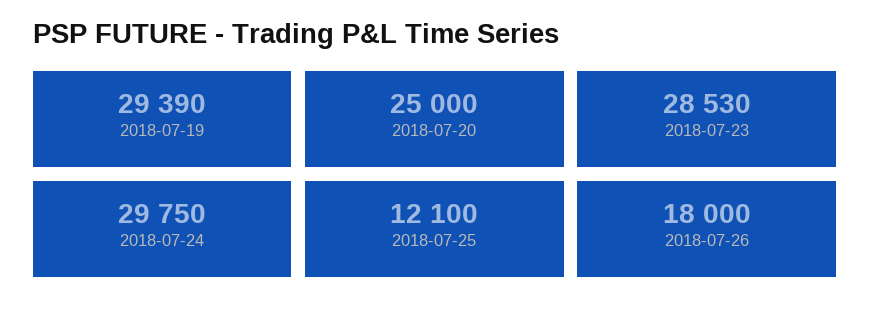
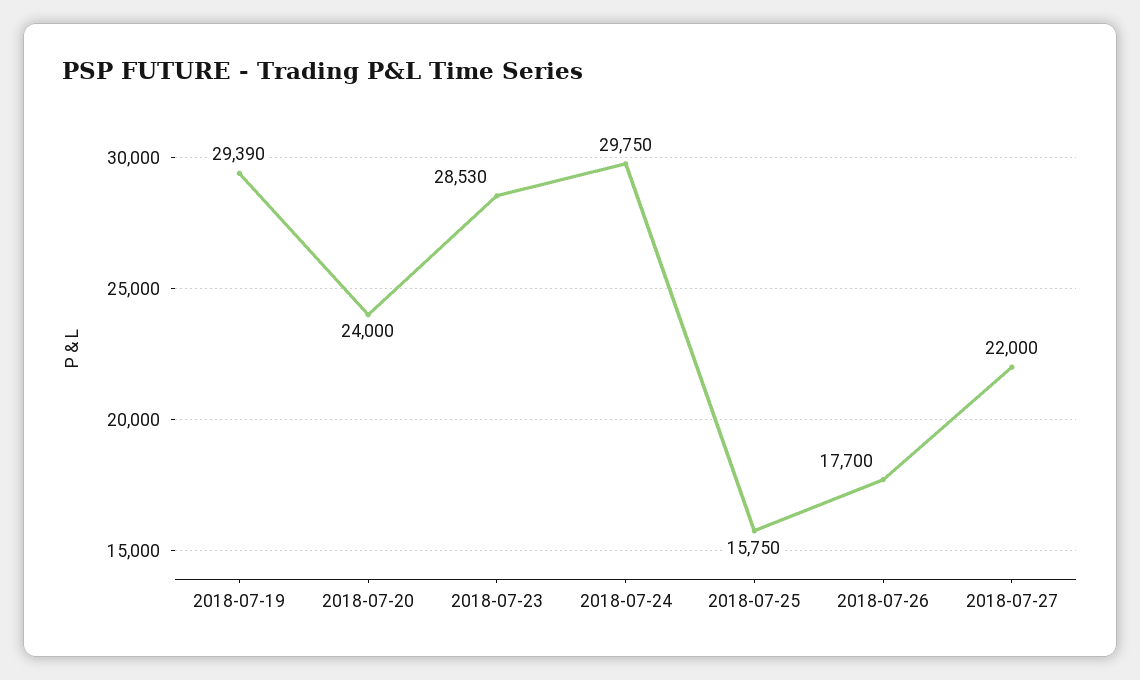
2018-07-20: 25000 -> 24000
2018-07-25: 12100 -> 15750
2018-07-26: 18000 -> 17700
2018-07-27: none -> 22000

